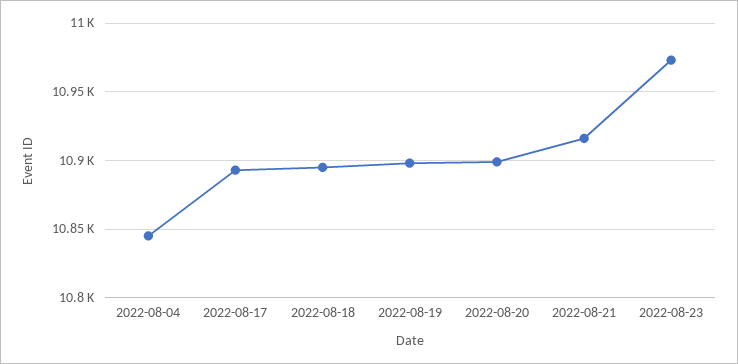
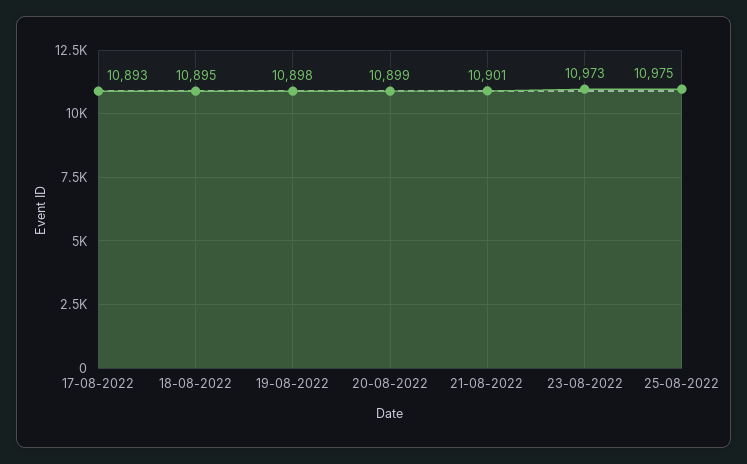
2022-08-04: 10845 -> none
2022-08-21: 10915 -> 10901
25-08-2022: none -> 10975

